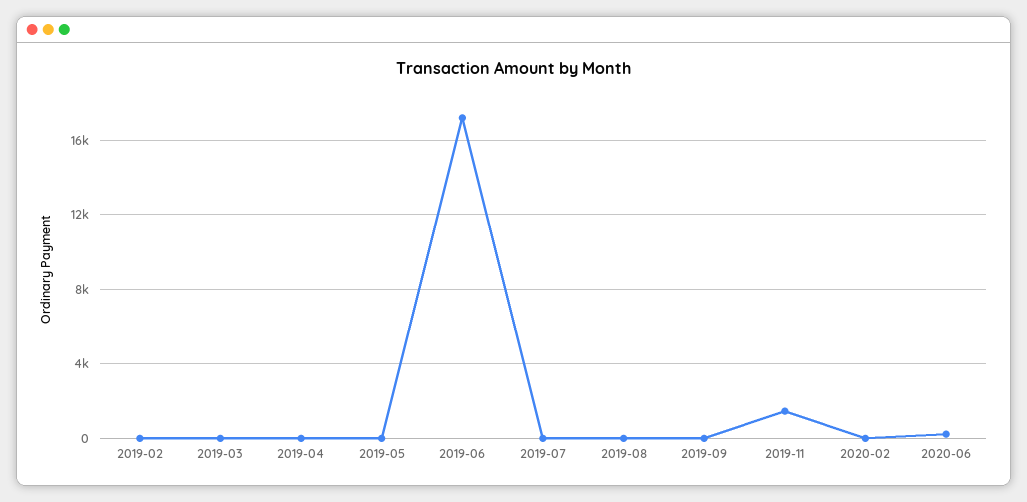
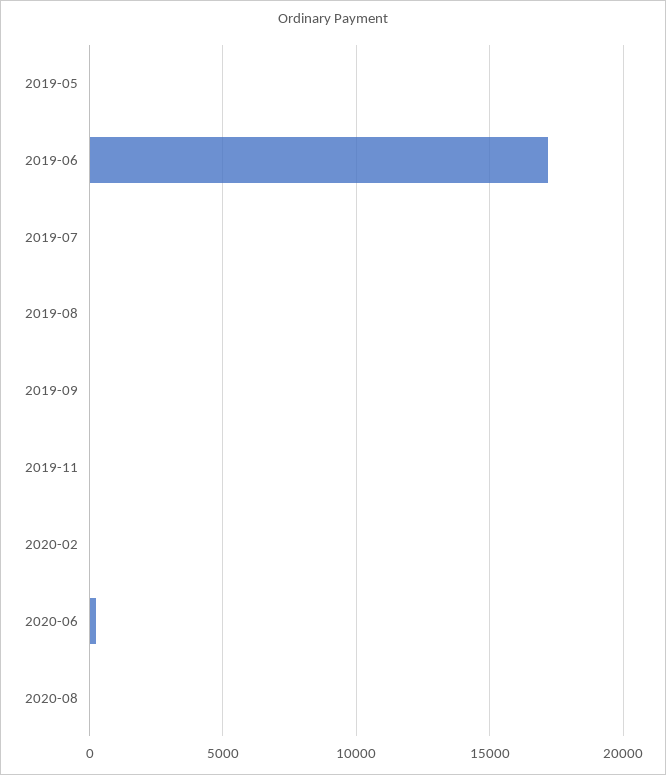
2019-02: 0 -> none
2019-03: 0 -> none
2019-04: 0 -> none
2019-11: 1500 -> 0
2020-08: none -> 0

